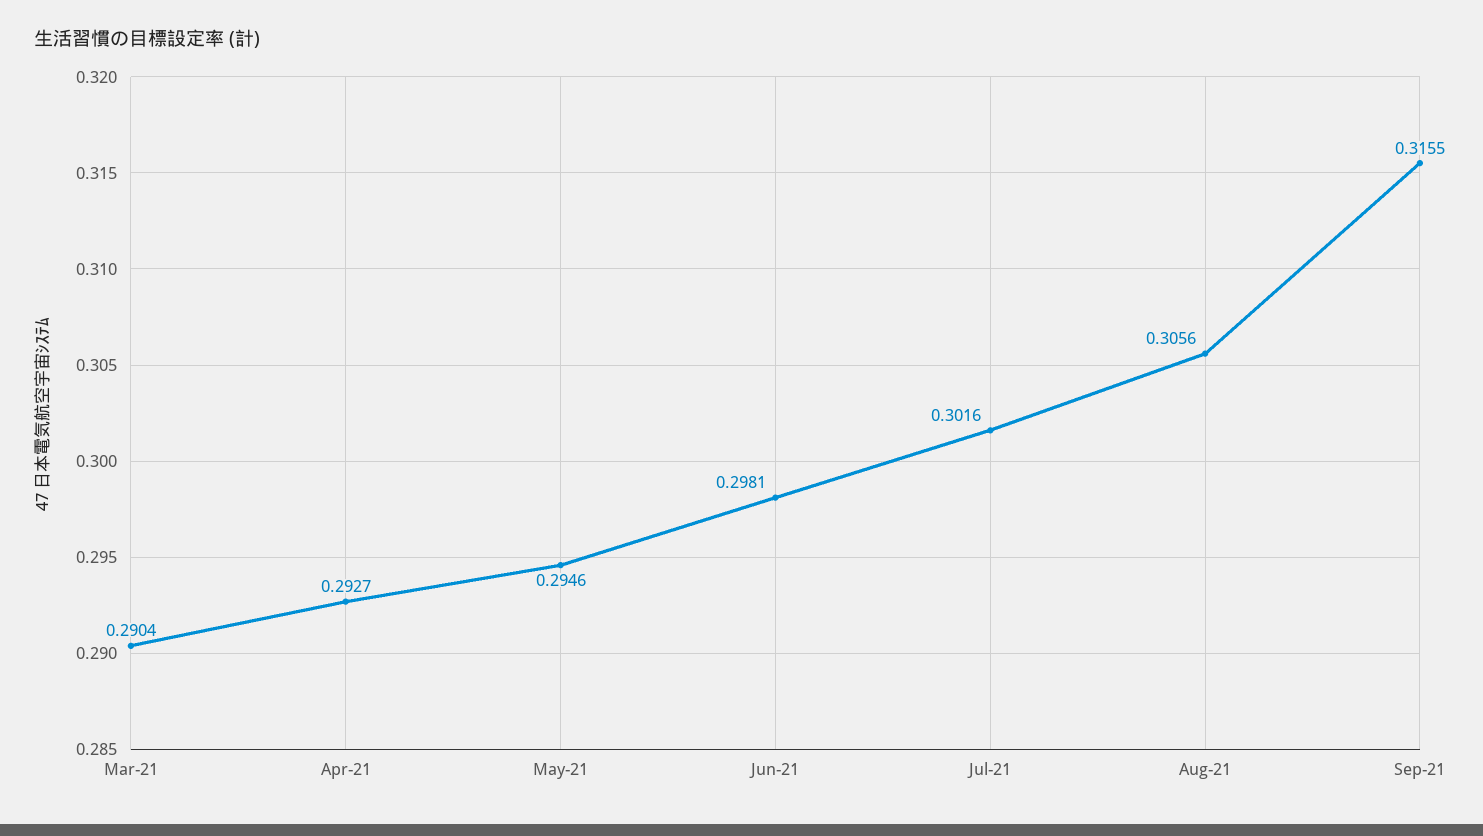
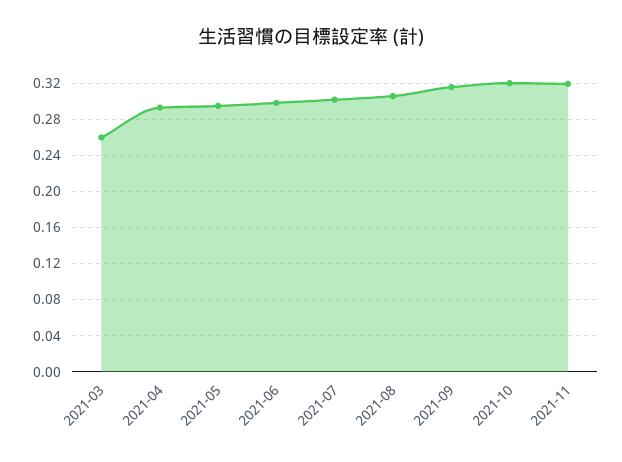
Mar-21: 0.2904 -> 0.26
2021-10: none -> 0.32
2021-11: none -> 0.32

